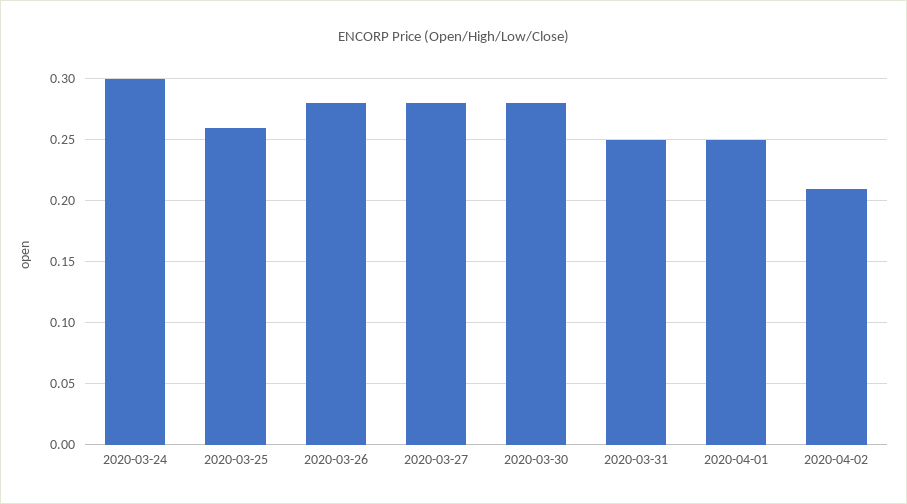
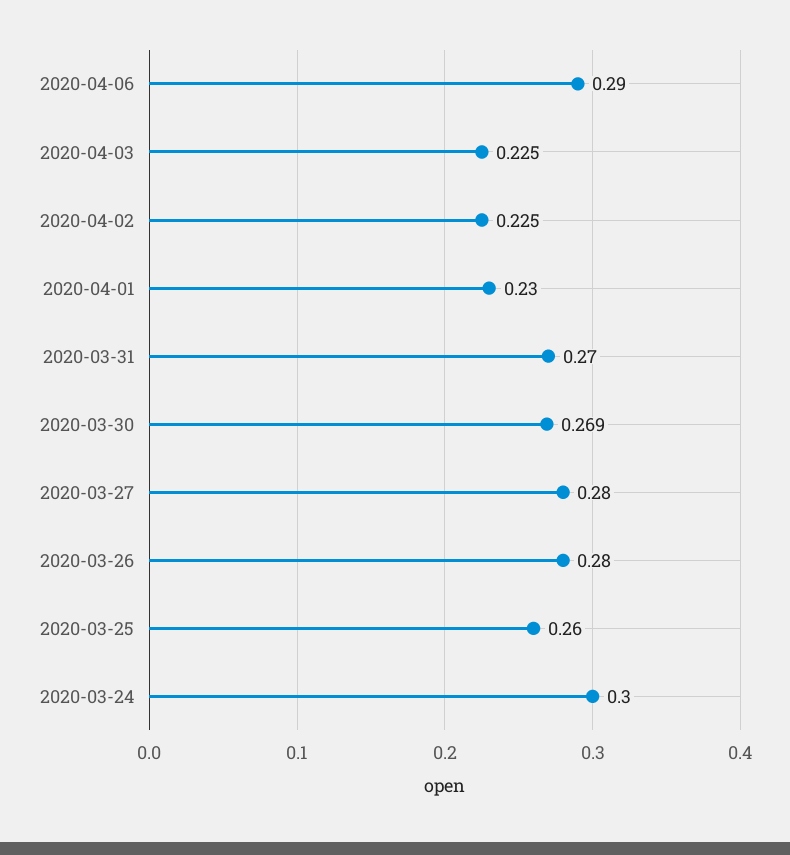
2020-03-30: 0.28 -> 0.269
2020-03-31: 0.25 -> 0.27
2020-04-01: 0.25 -> 0.23
2020-04-02: 0.21 -> 0.225
2020-04-06: none -> 0.29
2020-04-03: none -> 0.225

